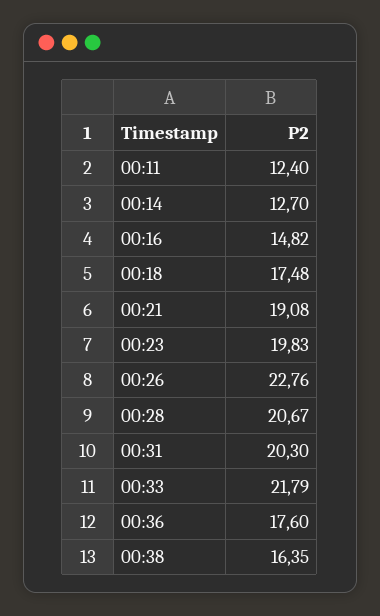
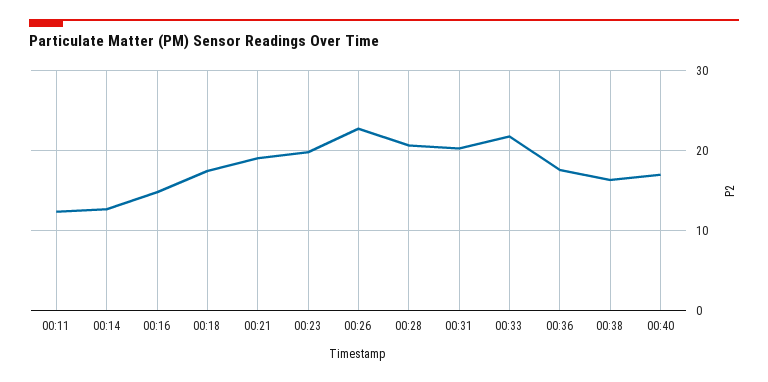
00:40: none -> 17

